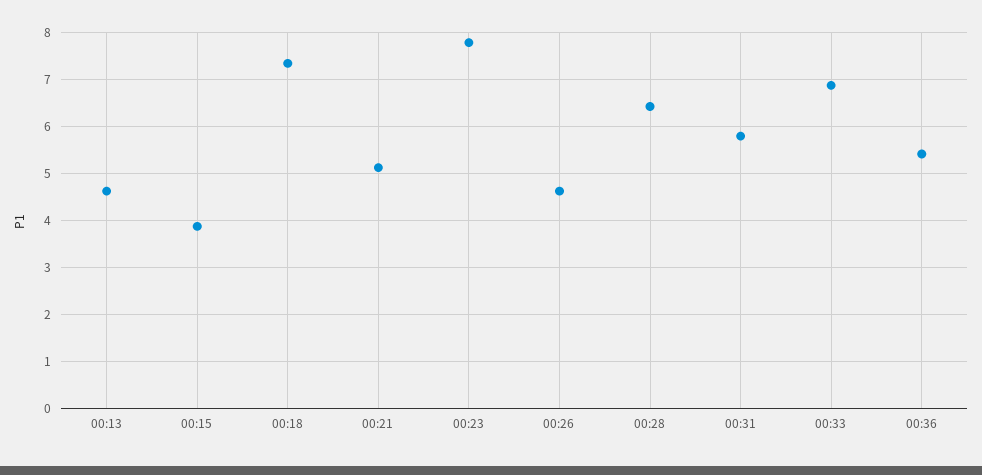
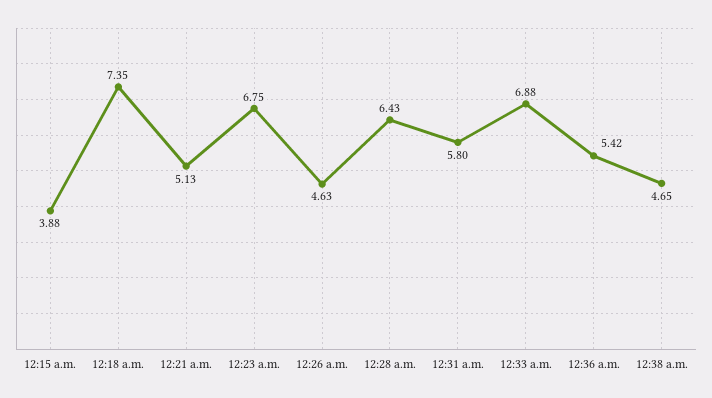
00:13: 4.6 -> none
00:23: 7.8 -> 6.75
12:38 a.m.: none -> 4.65

